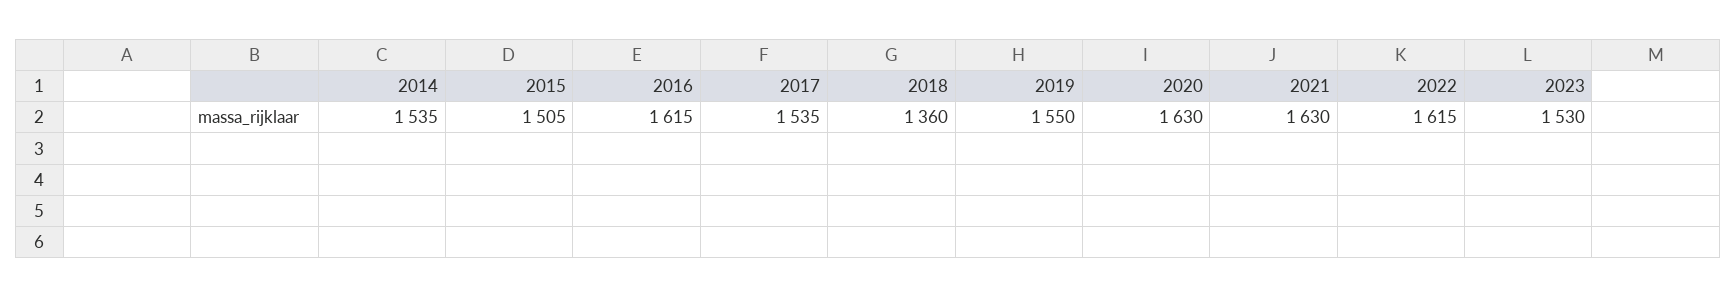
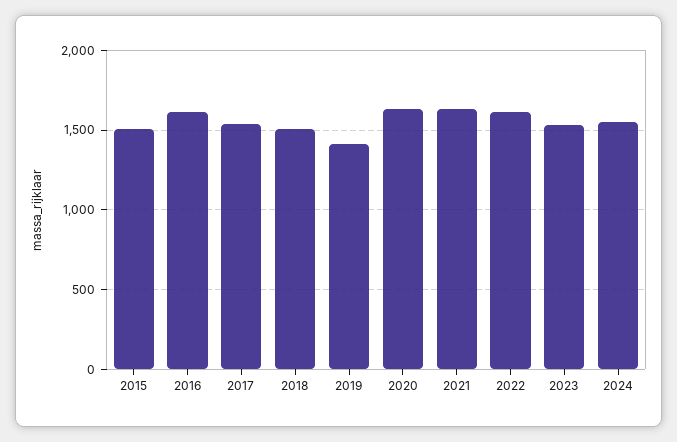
2014: 1535 -> none
2018: 1360 -> 1500
2019: 1550 -> 1400
2024: none -> 1550

